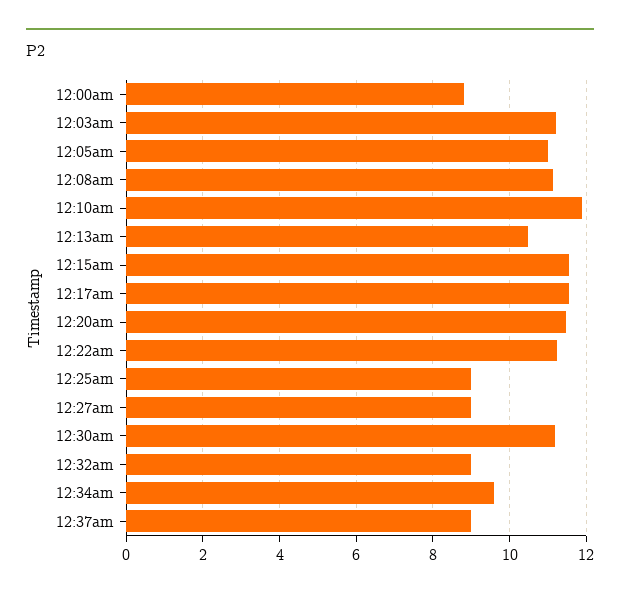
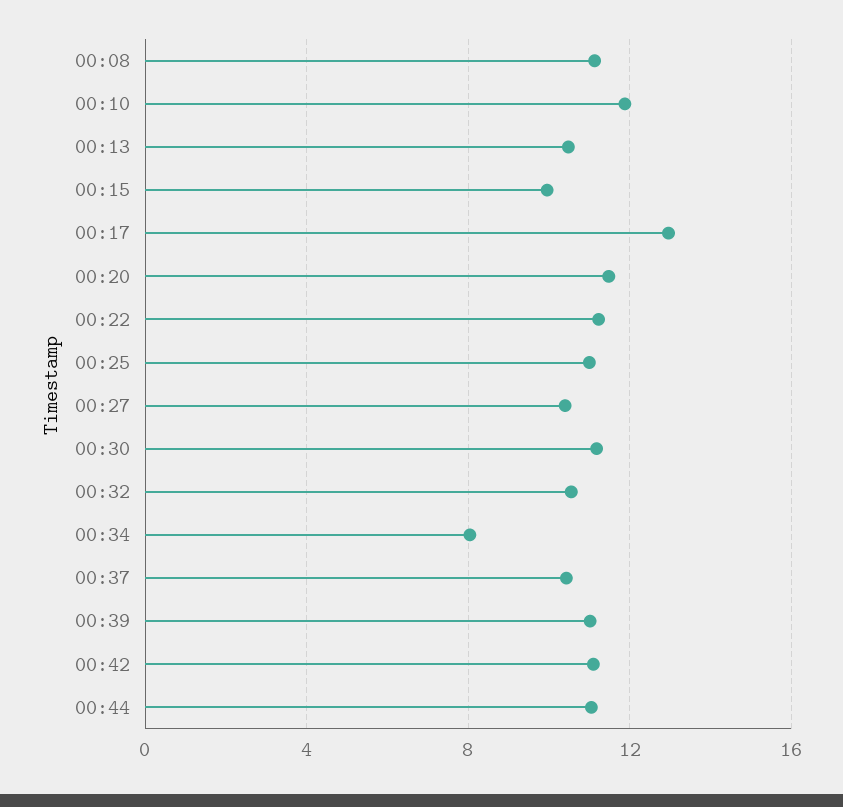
12:00am: 8.8 -> none
12:03am: 11.2 -> none
12:05am: 11 -> none
12:15am: 11.6 -> 10
12:17am: 11.6 -> 13
12:25am: 9 -> 11
12:27am: 9 -> 10.5
12:32am: 9 -> 10.5
12:34am: 9.6 -> 8
12:37am: 9 -> 10.5
00:39: none -> 11
00:42: none -> 11
00:44: none -> 11

